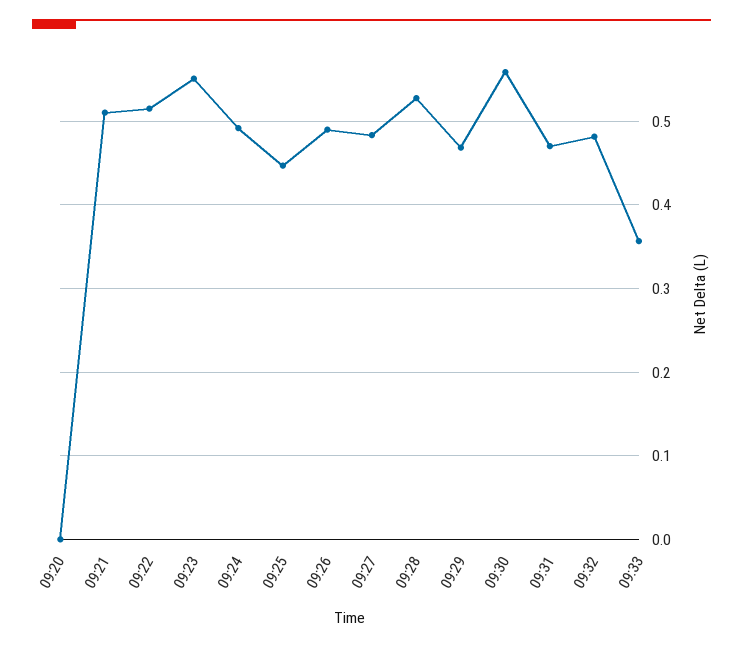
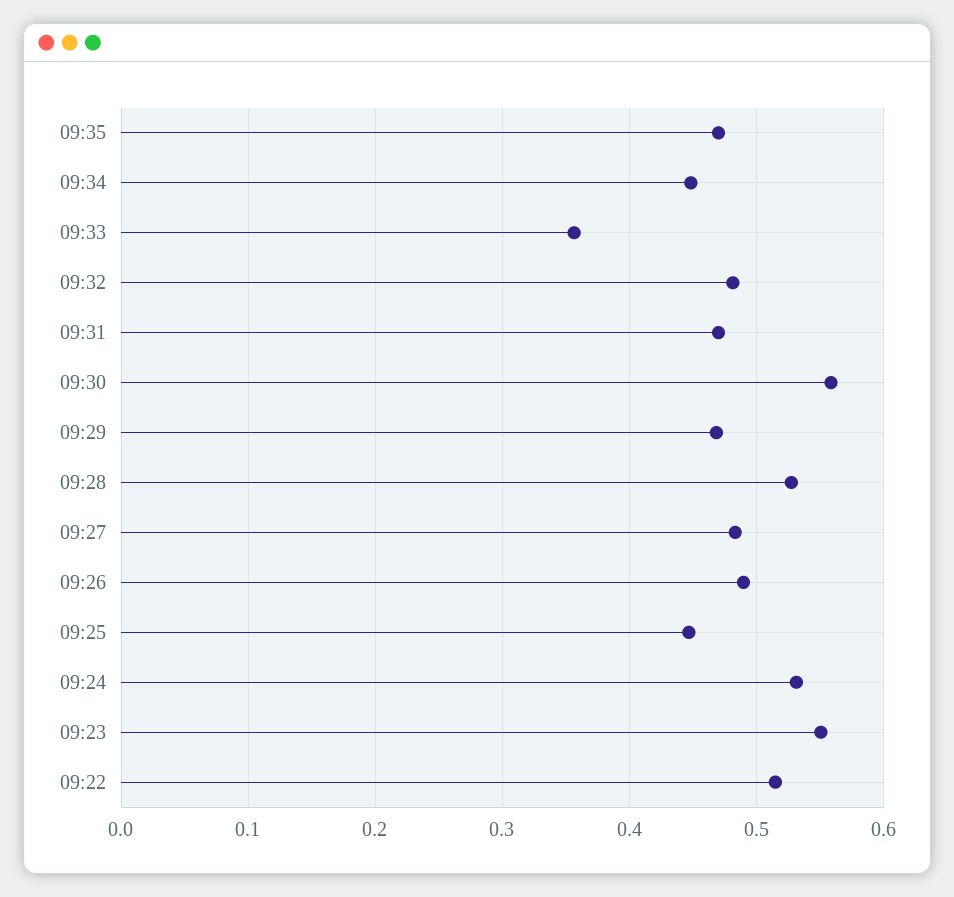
09:20: 0 -> none
09:21: 0.51 -> none
09:24: 0.49 -> 0.53
09:35: none -> 0.47
09:34: none -> 0.45

